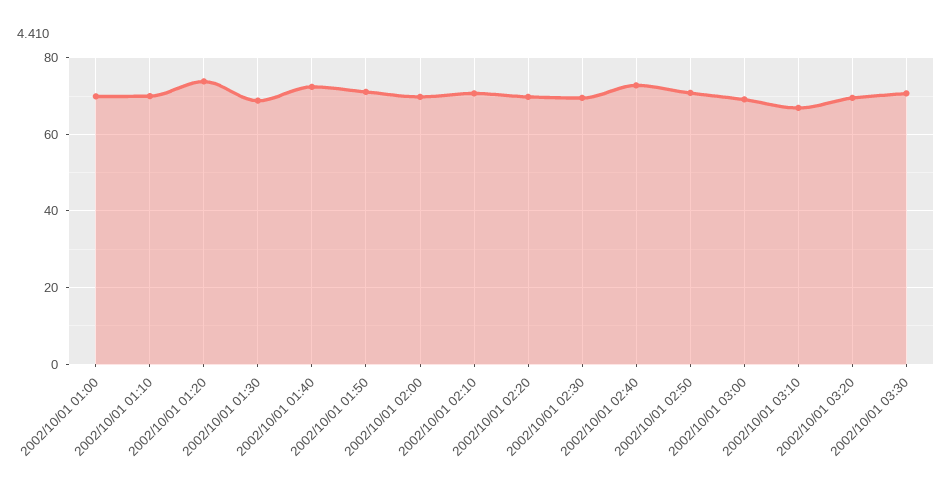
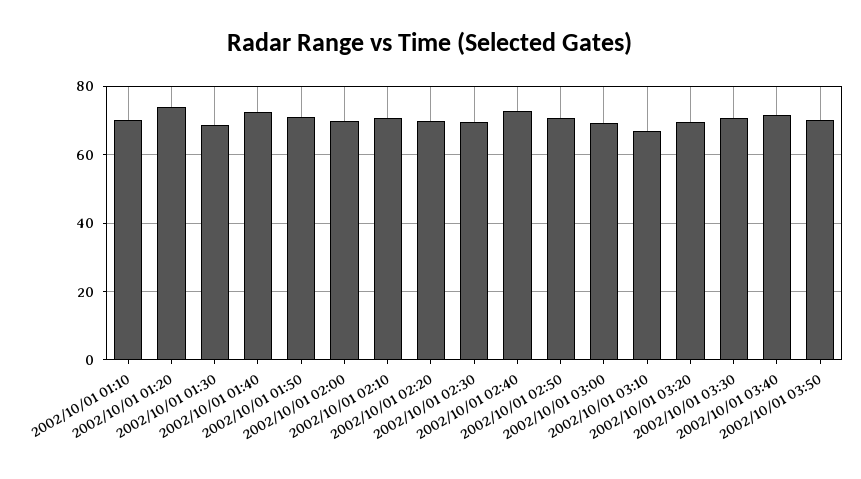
2002/10/01 01:00: 70 -> none
2002/10/01 03:40: none -> 72
2002/10/01 03:50: none -> 70

